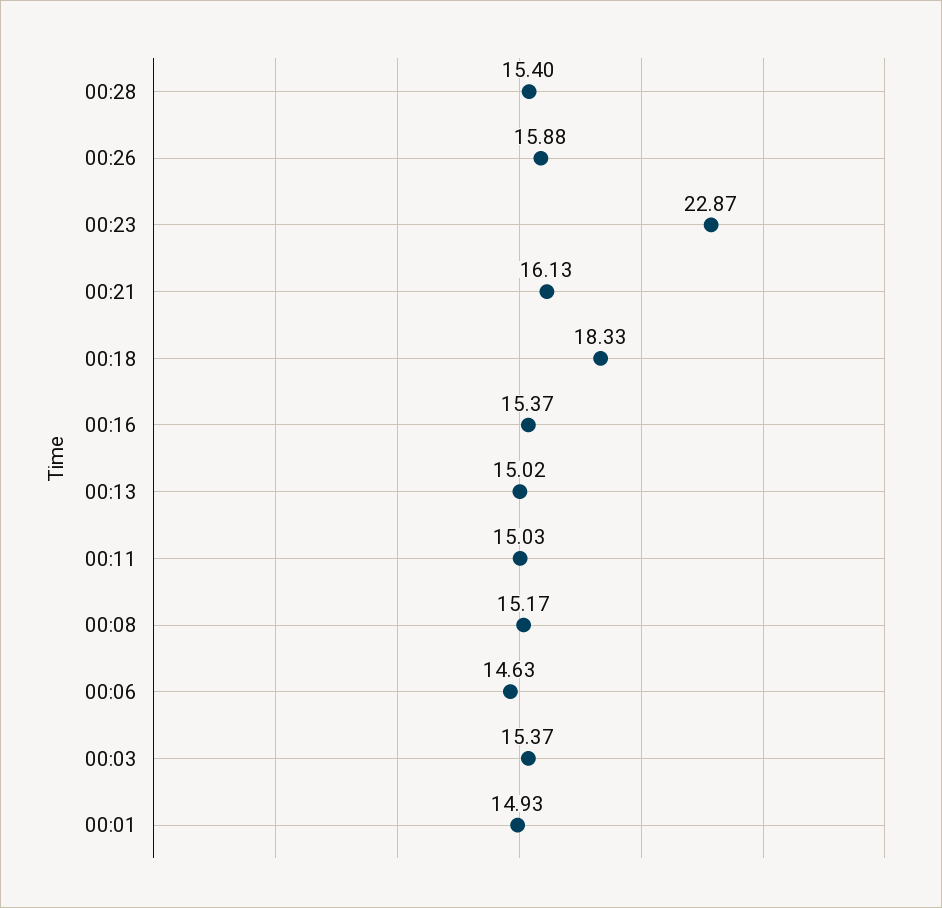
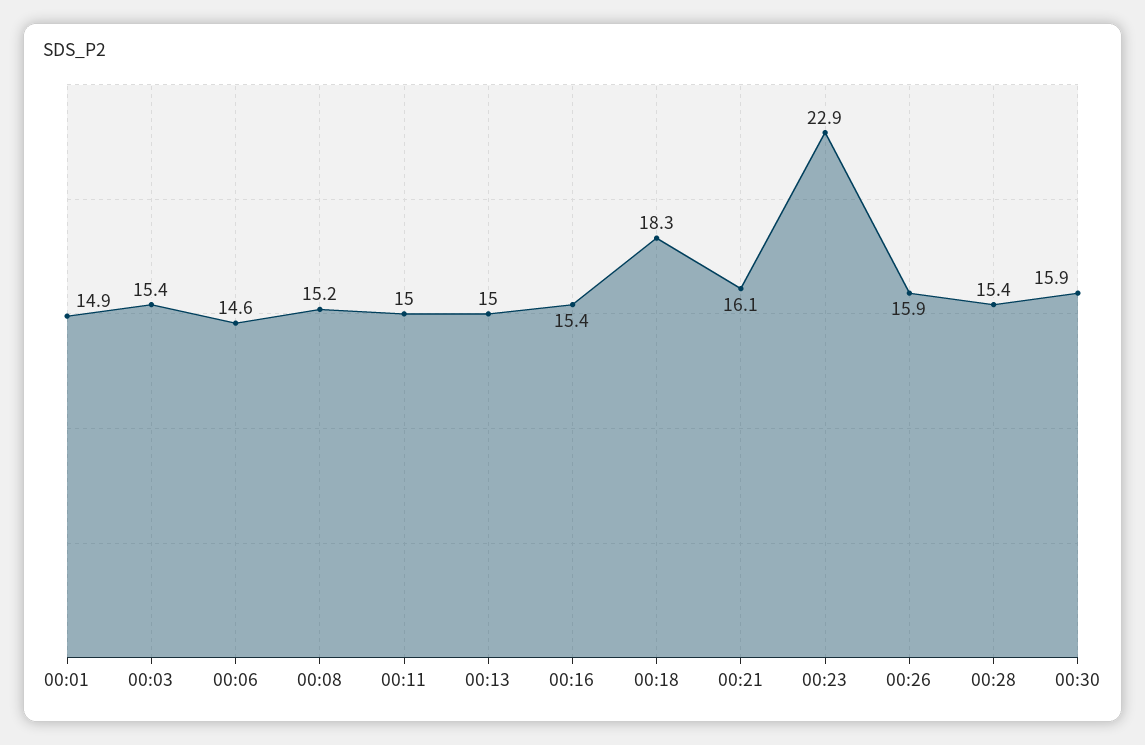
00:30: none -> 15.9

